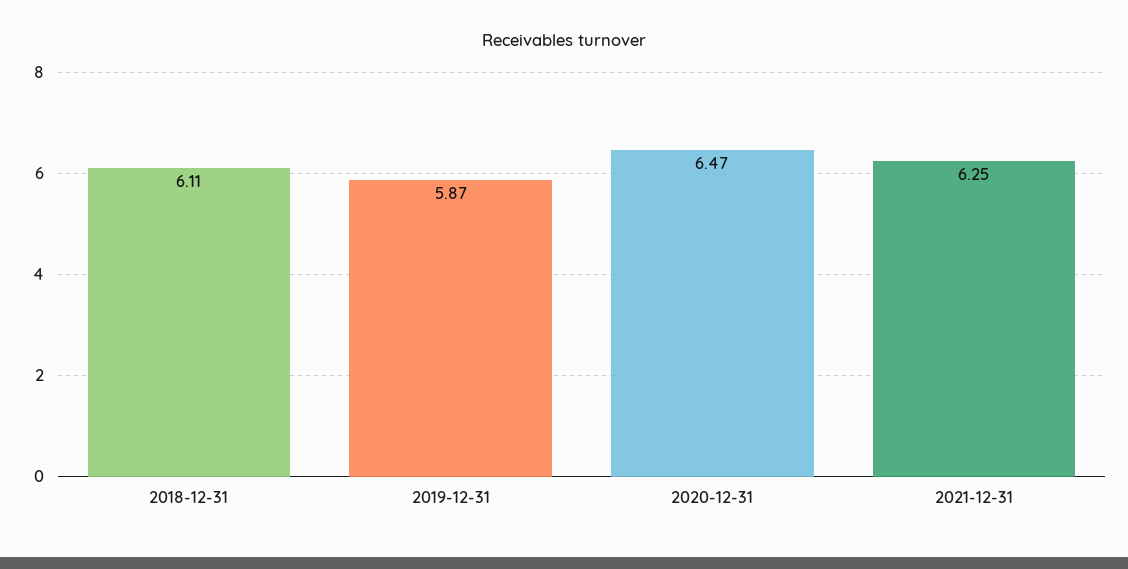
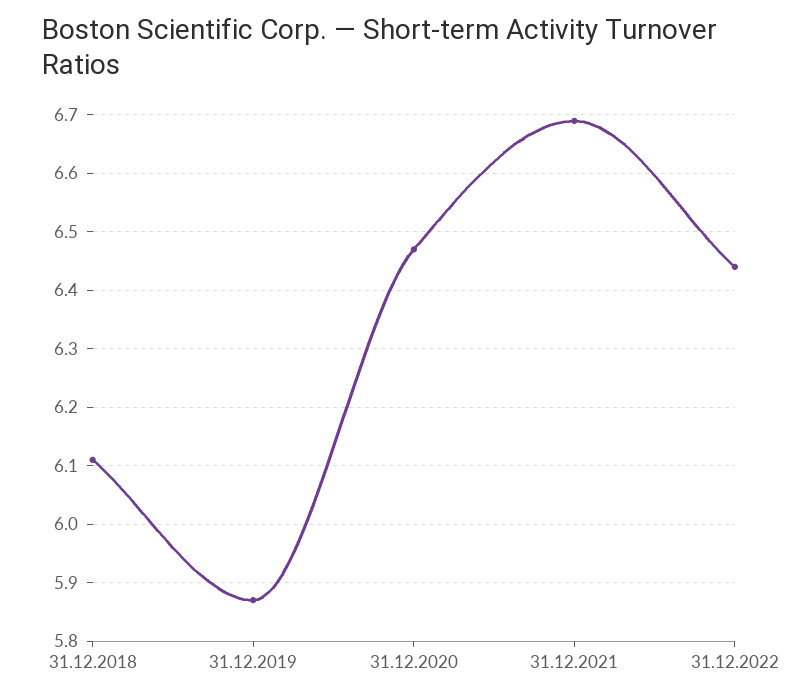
2021-12-31: 6.25 -> 6.7
31.12.2022: none -> 6.45

